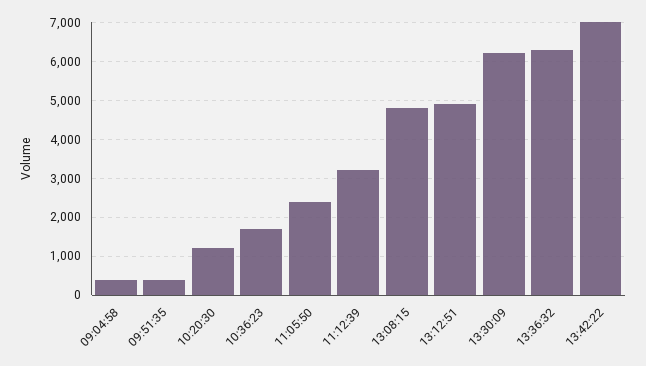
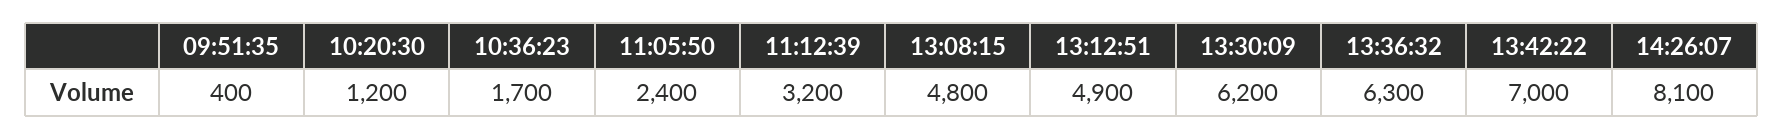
09:04:58: 400 -> none
14:26:07: none -> 8100

